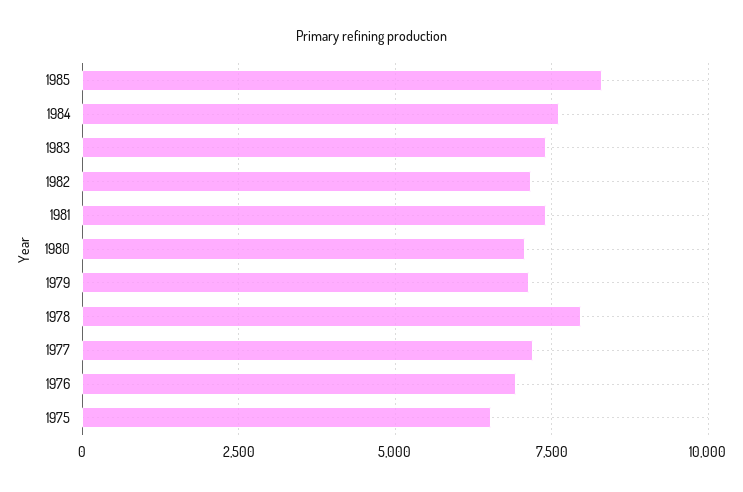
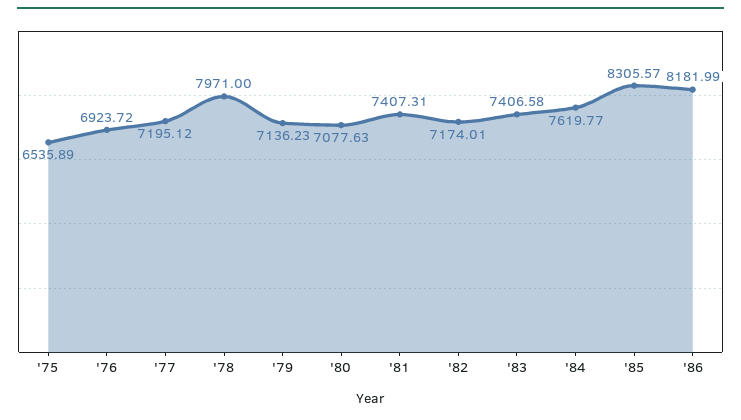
'86: none -> 8181.99

